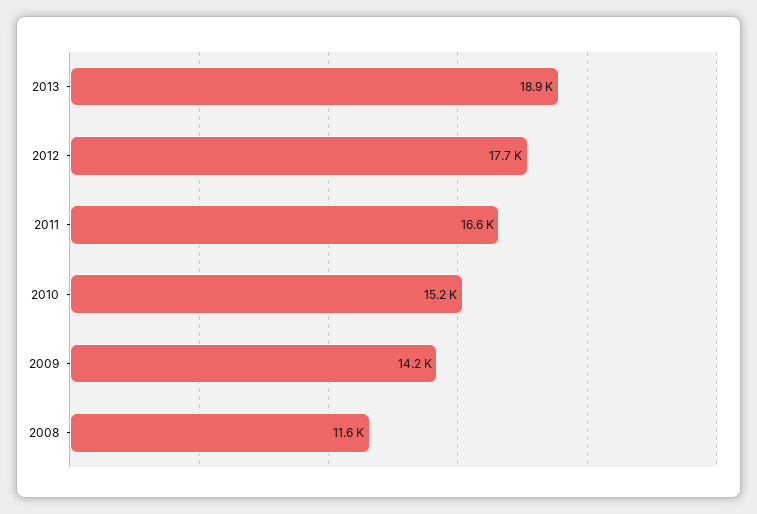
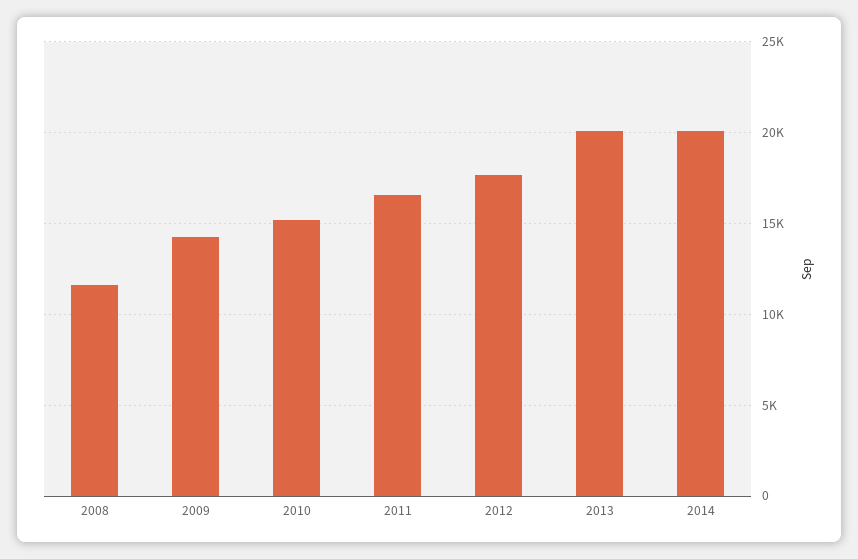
2013: 18900 -> 20000
2014: none -> 20000

